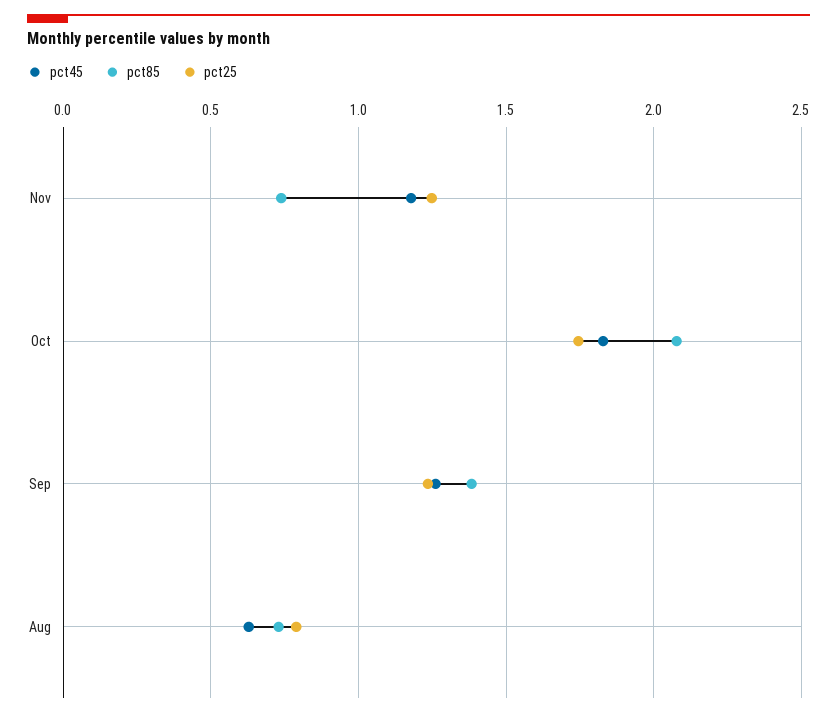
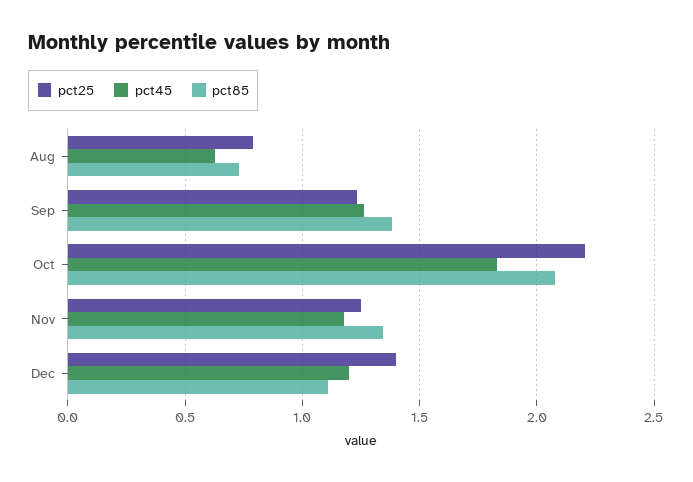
pct85, Nov: 0.75 -> 1.35
pct25, Oct: 1.75 -> 2.2
pct25, Dec: none -> 1.4
pct45, Dec: none -> 1.2
pct85, Dec: none -> 1.1

